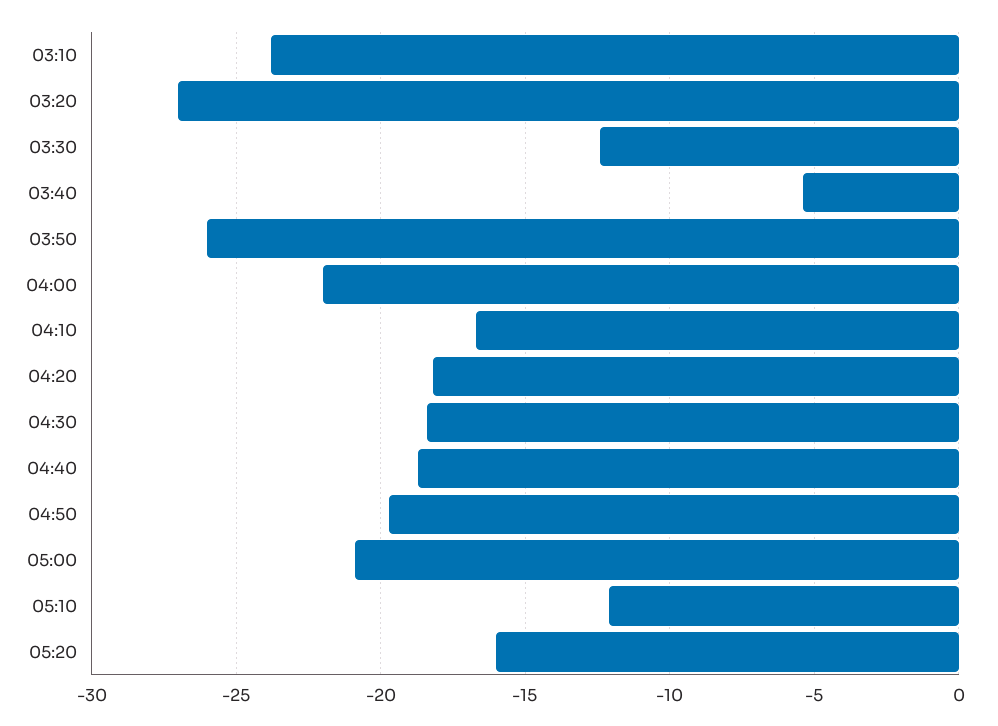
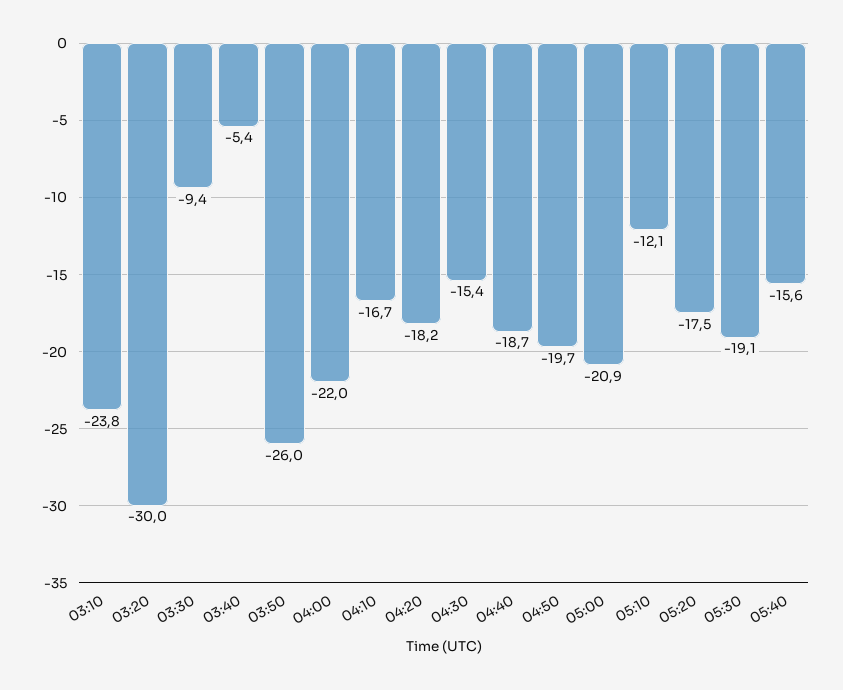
03:20: -27 -> -30
03:30: -12.5 -> -9.4
04:30: -18.5 -> -15.4
05:20: -16 -> -17.5
05:30: none -> -19.1
05:40: none -> -15.6

